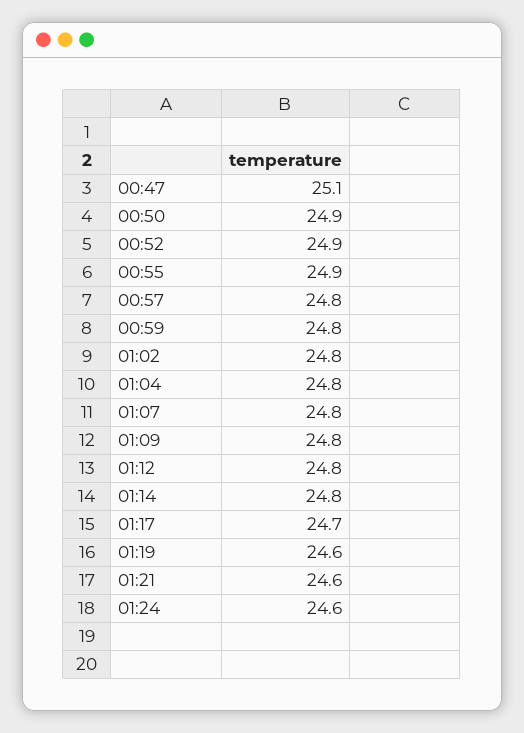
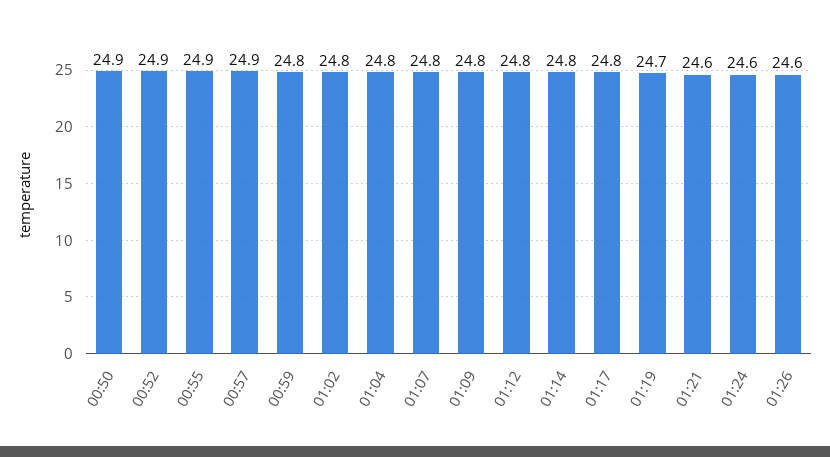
00:47: 25.1 -> none
00:57: 24.8 -> 24.9
01:17: 24.7 -> 24.8
01:19: 24.6 -> 24.7
01:26: none -> 24.6

